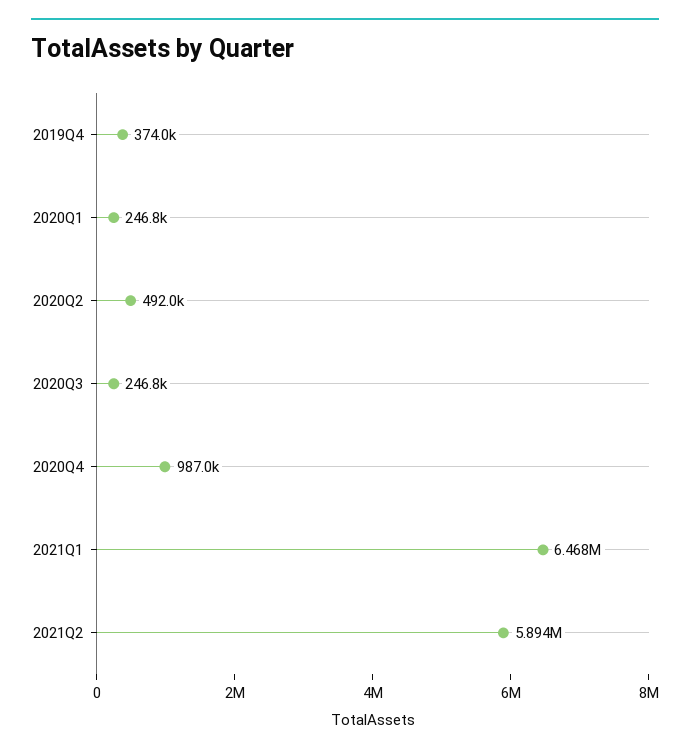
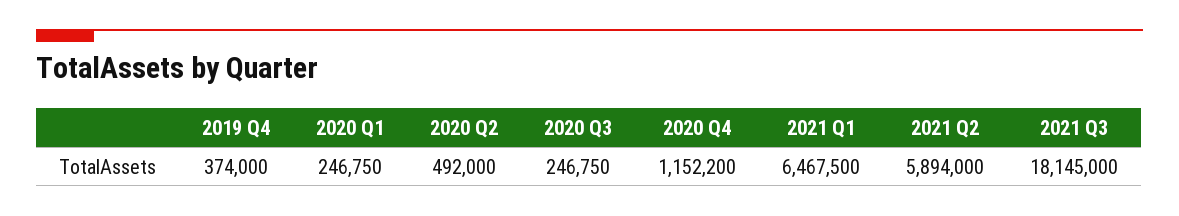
2020Q4: 987000 -> 1152200
2021 Q3: none -> 18145000

